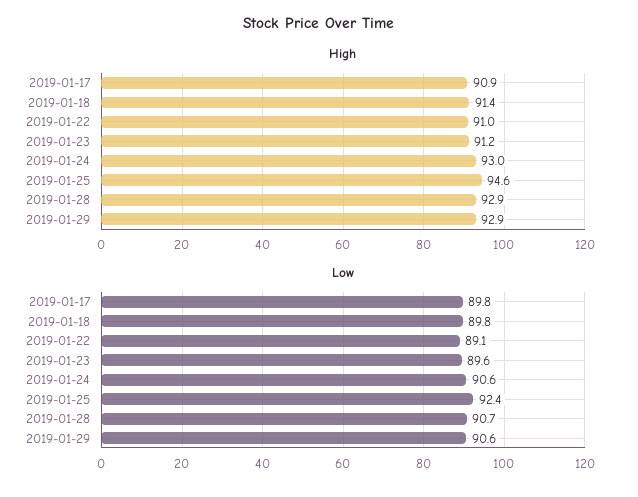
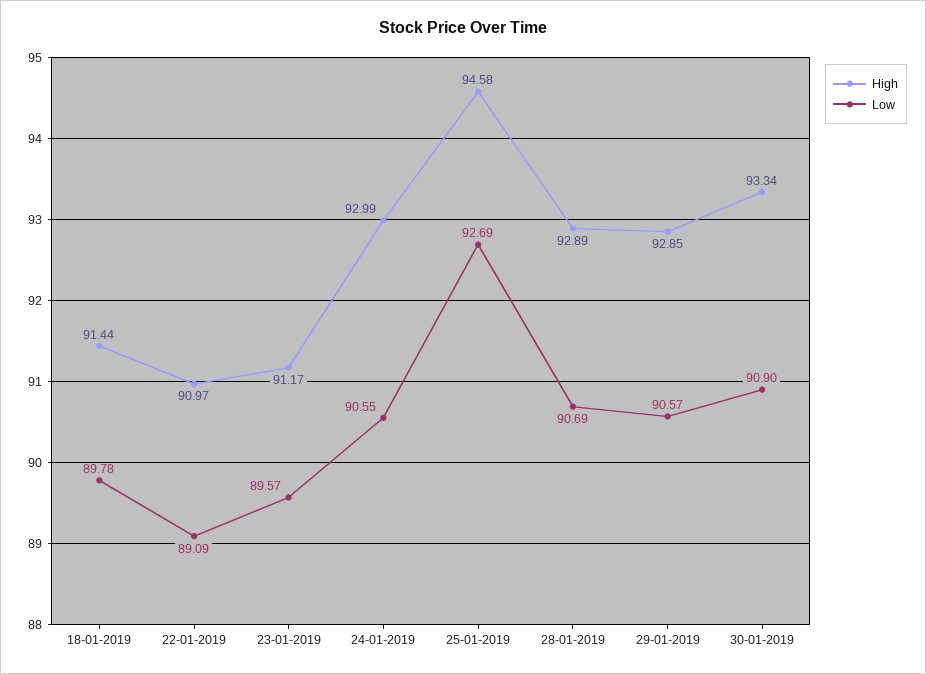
High, 2019-01-17: 90.9 -> none
Low, 2019-01-17: 89.8 -> none
Low, 2019-01-25: 92.4 -> 92.69
High, 30-01-2019: none -> 93.34
Low, 30-01-2019: none -> 90.9

